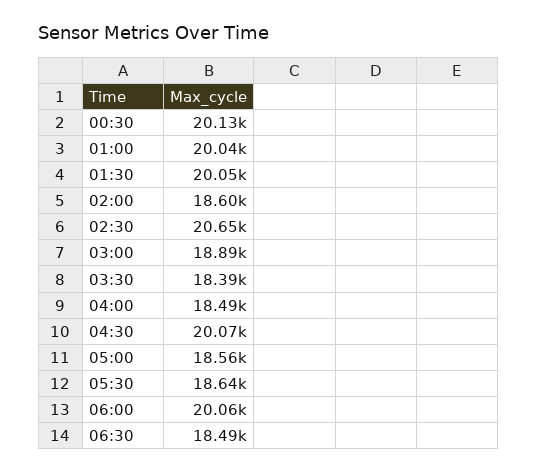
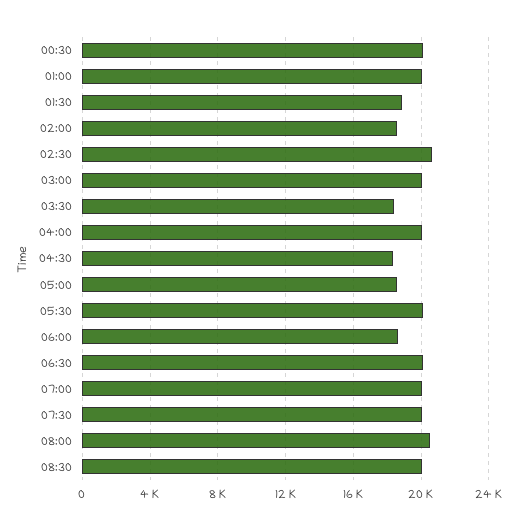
01:30: 20050 -> 19000
03:00: 18890 -> 20000
04:00: 18490 -> 20000
04:30: 20070 -> 18500
05:30: 18640 -> 20000
06:00: 20060 -> 18500
06:30: 18490 -> 20000
07:00: none -> 20000
07:30: none -> 20000
08:00: none -> 20500
08:30: none -> 20000

